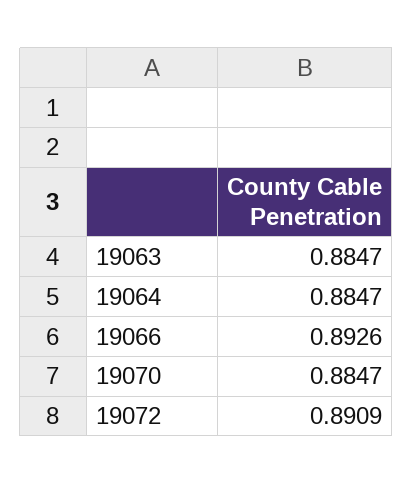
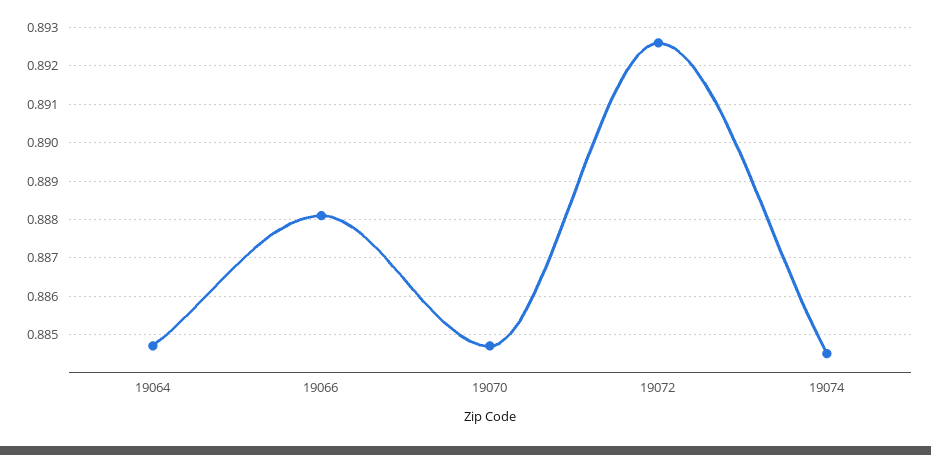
19063: 0.8847 -> none
19066: 0.8926 -> 0.888
19072: 0.8909 -> 0.8925
19074: none -> 0.8845

